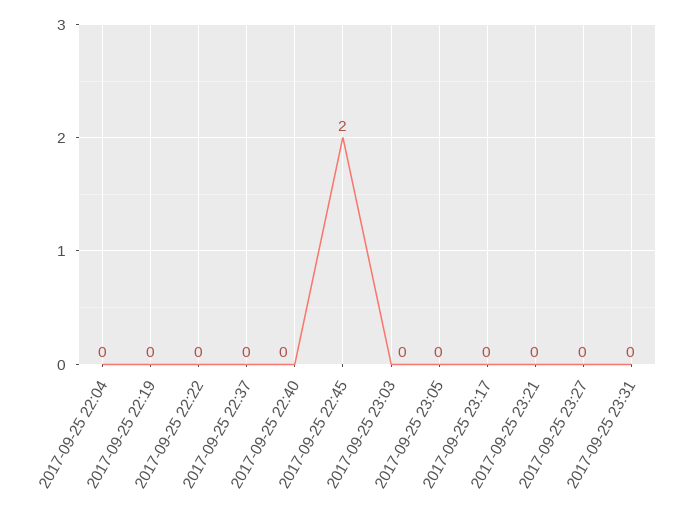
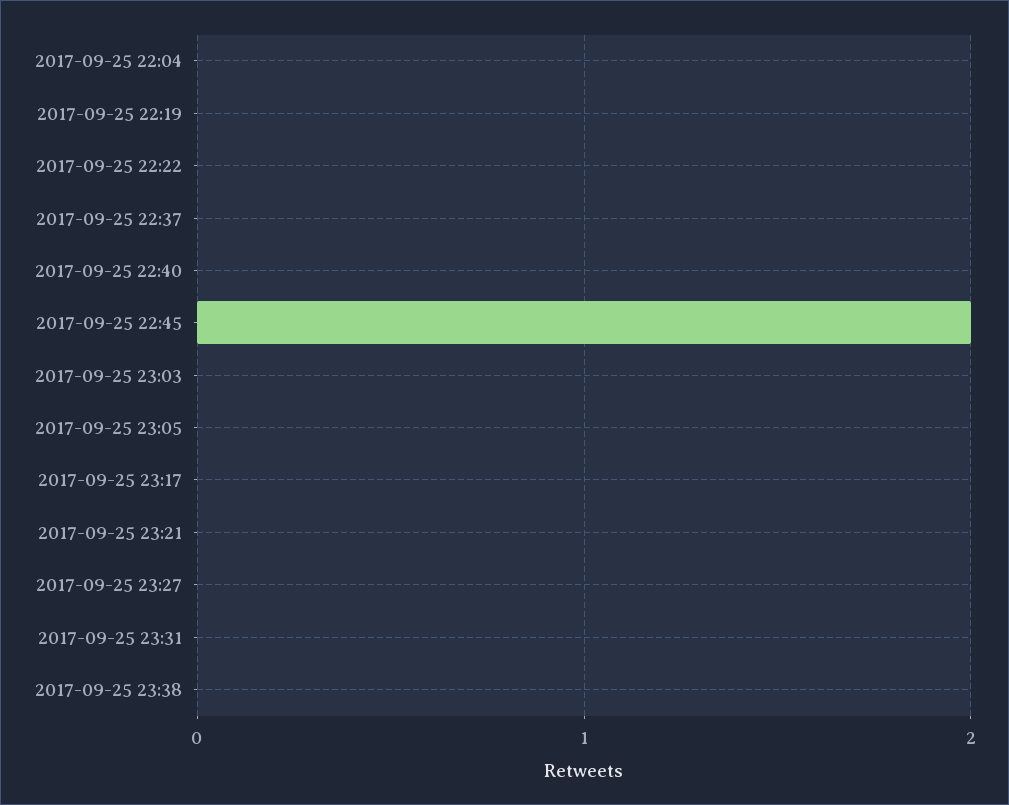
2017-09-25 23:38: none -> 0

